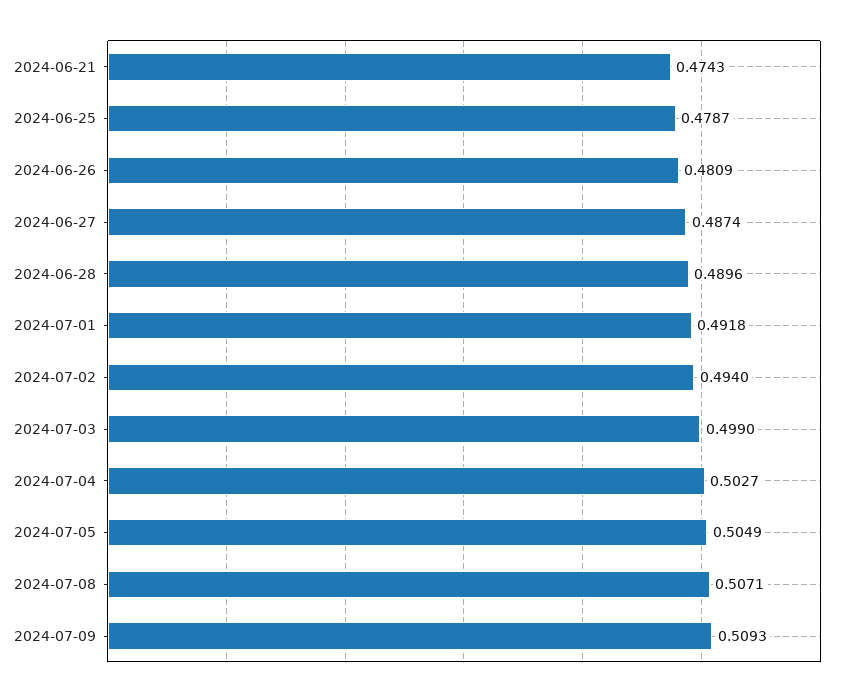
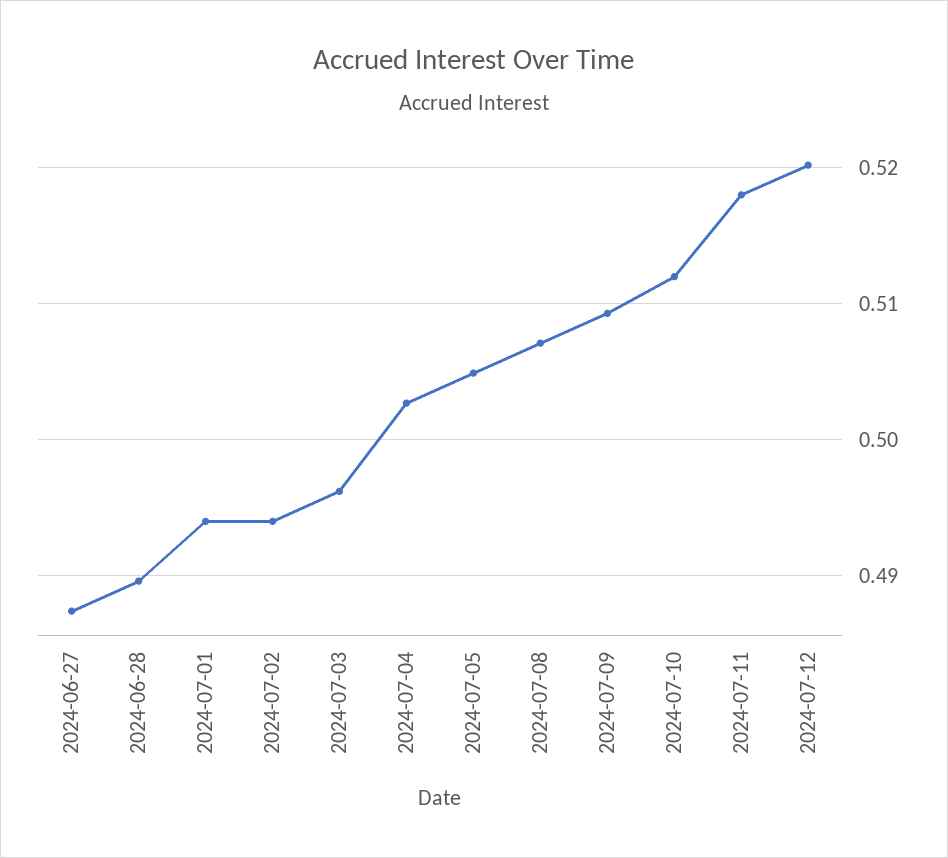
2024-06-21: 0.4743 -> none
2024-06-25: 0.4787 -> none
2024-06-26: 0.4809 -> none
2024-07-01: 0.4918 -> 0.494
2024-07-03: 0.499 -> 0.496
2024-07-10: none -> 0.512
2024-07-11: none -> 0.518
2024-07-12: none -> 0.52

